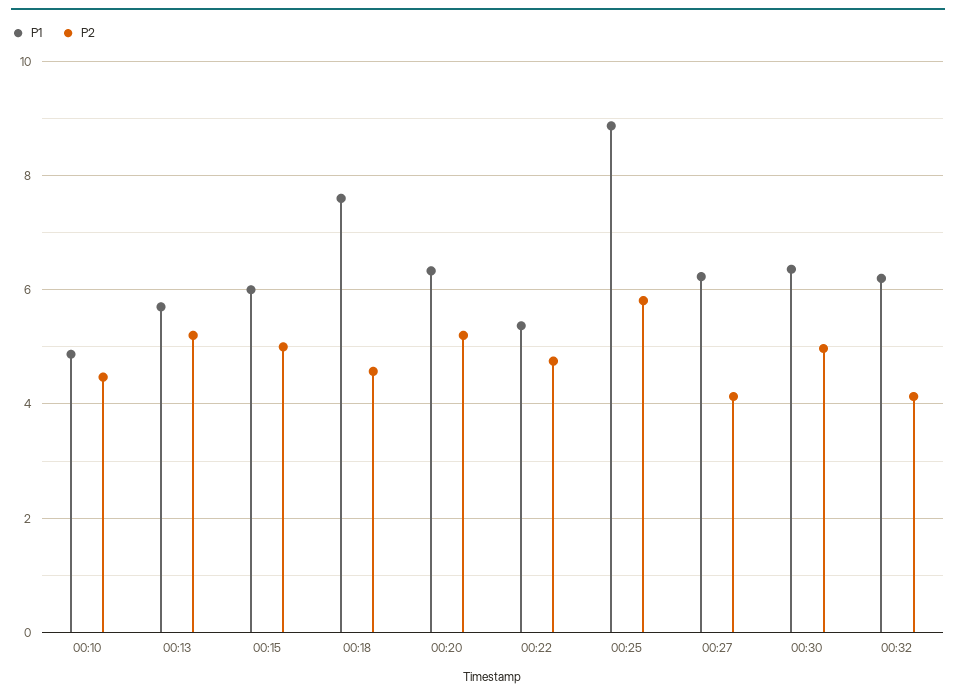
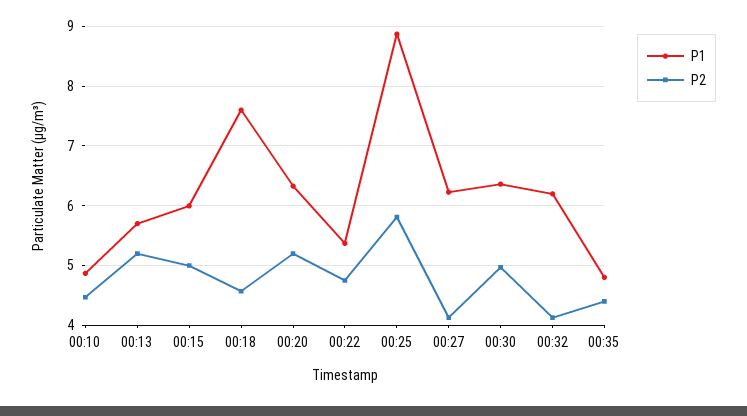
P1, 00:35: none -> 4.8
P2, 00:35: none -> 4.4

